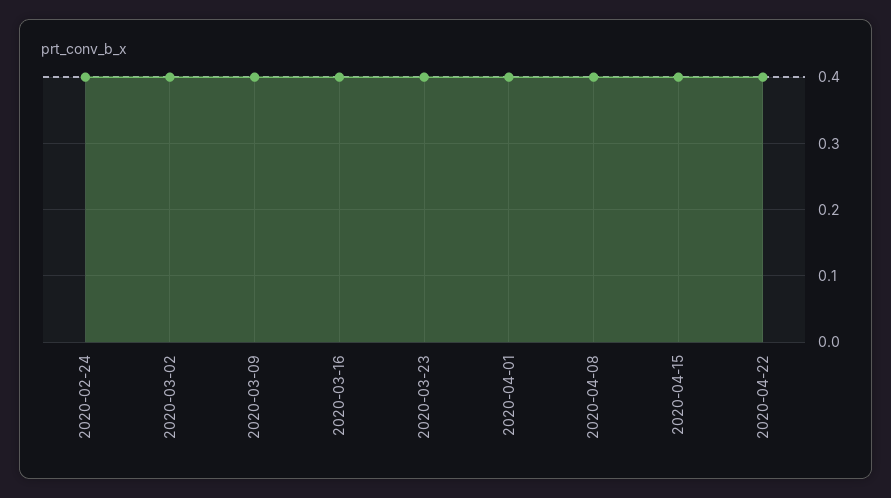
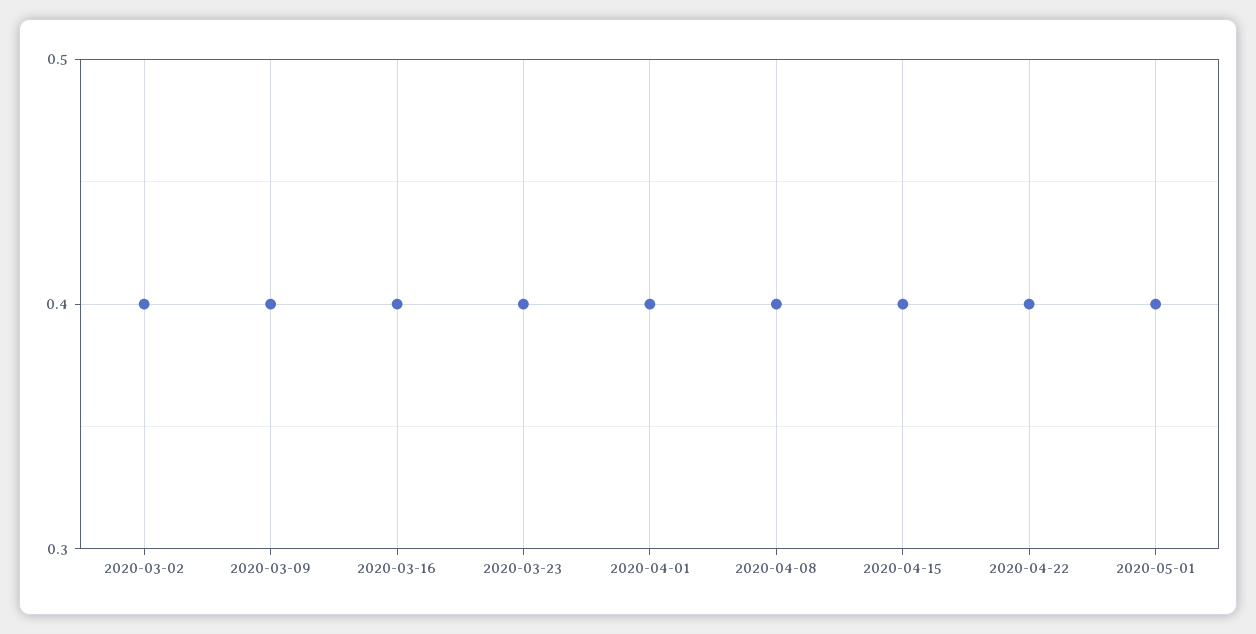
2020-02-24: 0.4 -> none
2020-05-01: none -> 0.4

